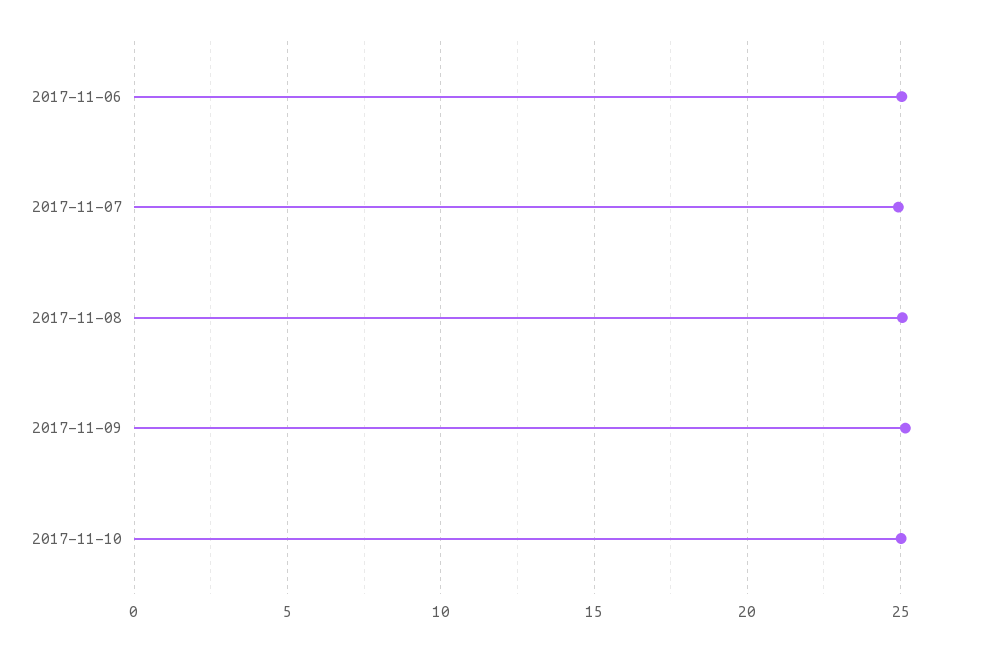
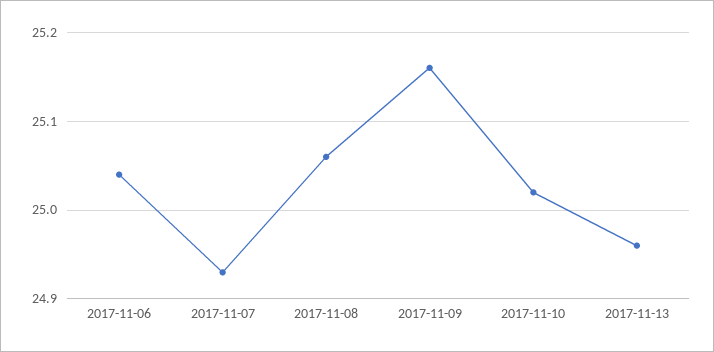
2017-11-13: none -> 24.96

